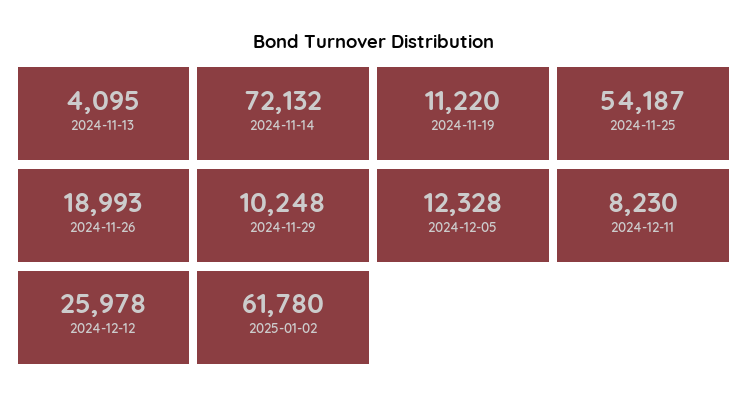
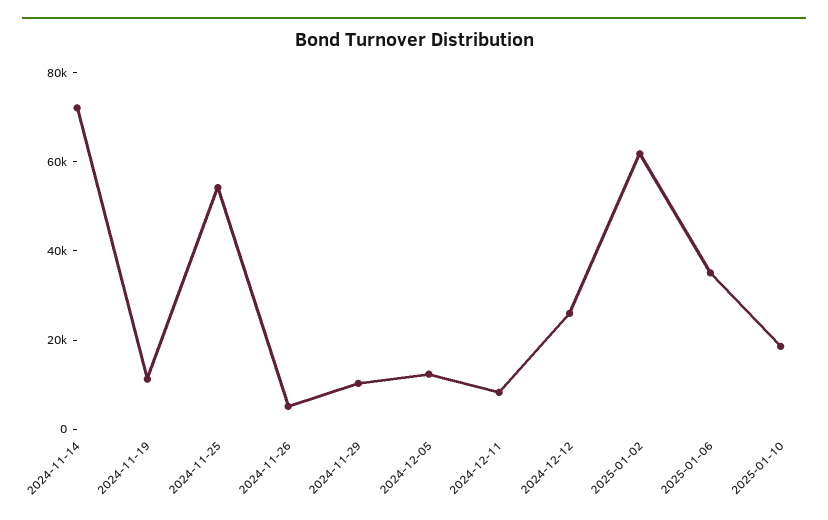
2024-11-13: 4095 -> none
2024-11-26: 18993 -> 5000
2025-01-06: none -> 35000
2025-01-10: none -> 20000

